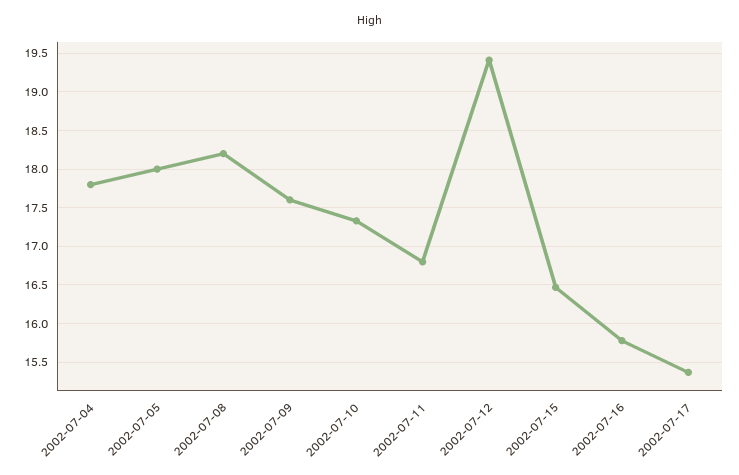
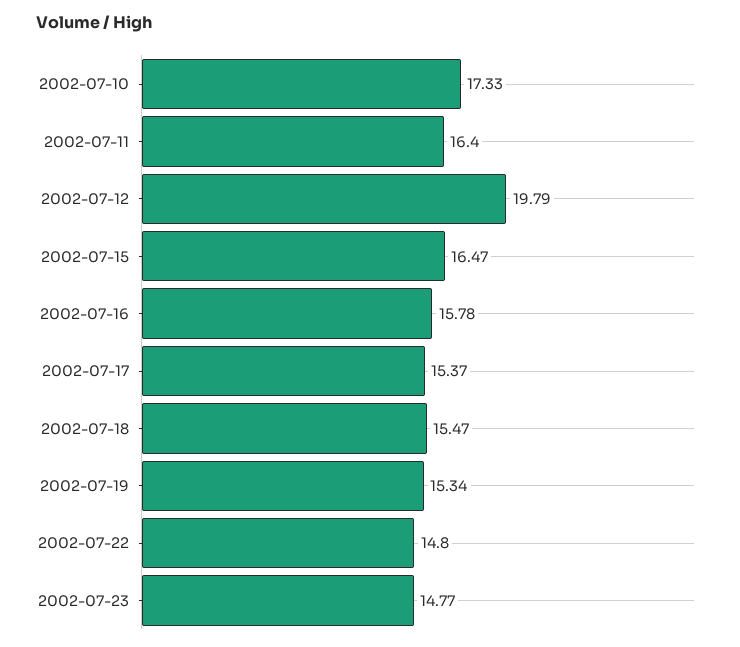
2002-07-04: 17.8 -> none
2002-07-05: 18 -> none
2002-07-08: 18.2 -> none
2002-07-09: 17.6 -> none
2002-07-11: 16.8 -> 16.4
2002-07-12: 19.4 -> 19.79
2002-07-18: none -> 15.47
2002-07-19: none -> 15.34
2002-07-22: none -> 14.8
2002-07-23: none -> 14.77

